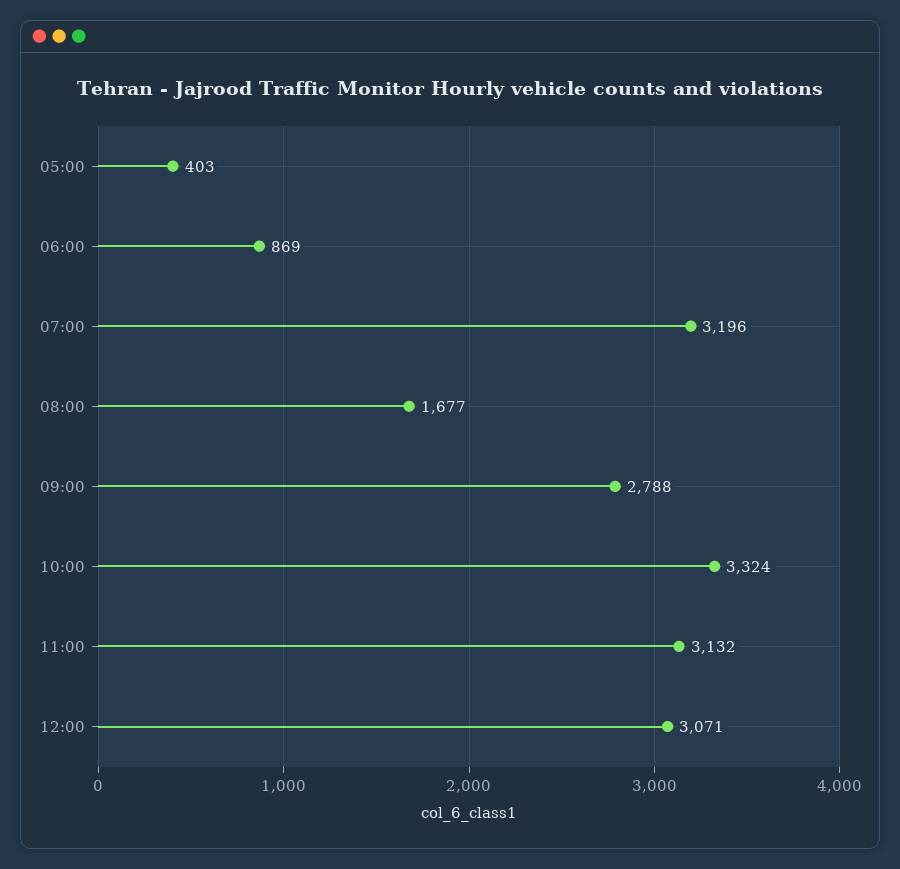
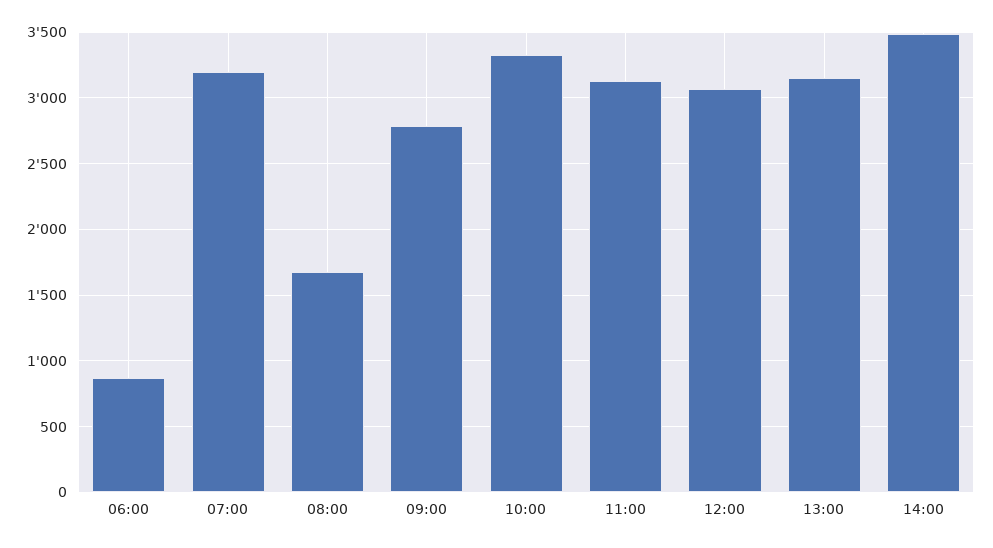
05:00: 403 -> none
13:00: none -> 3150
14:00: none -> 3500

